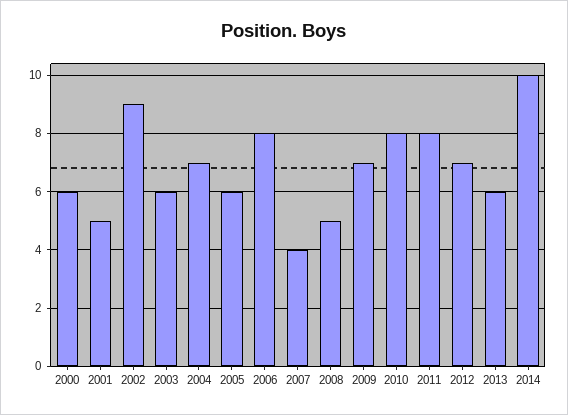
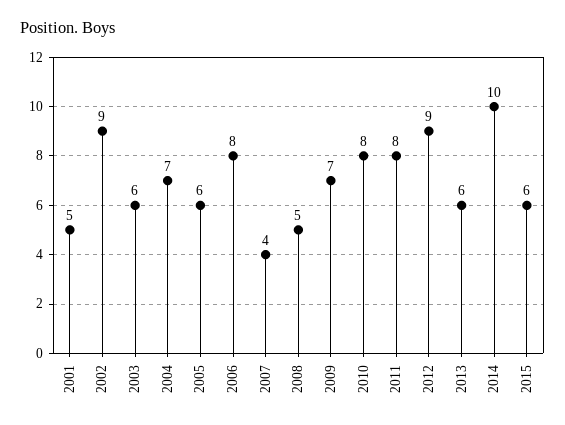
2000: 6 -> none
2012: 7 -> 9
2015: none -> 6

